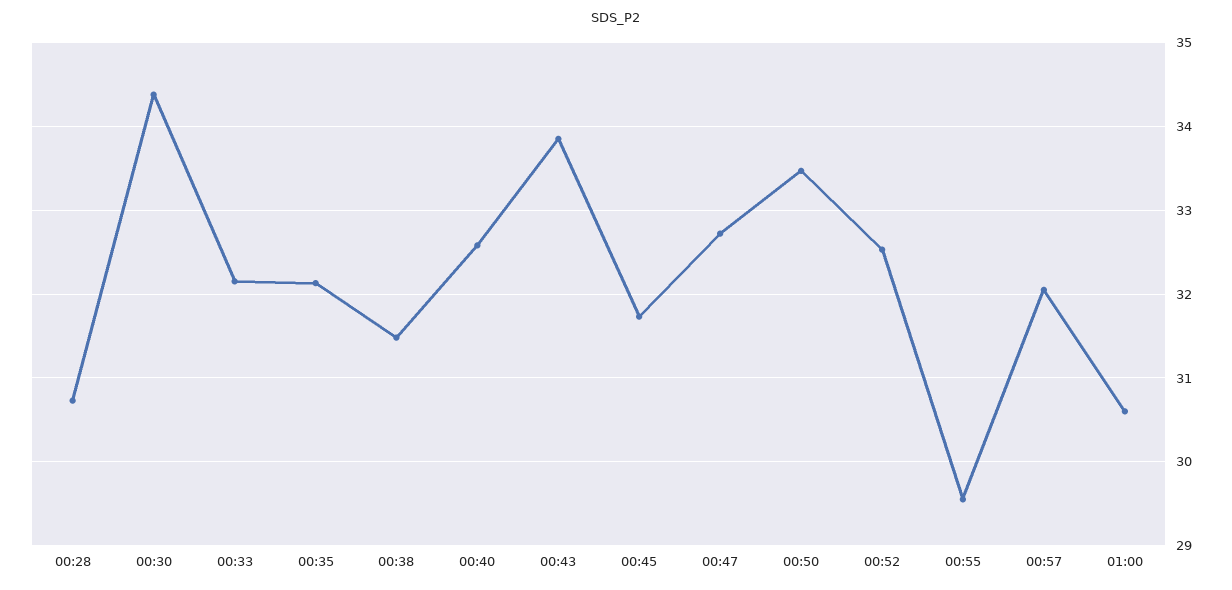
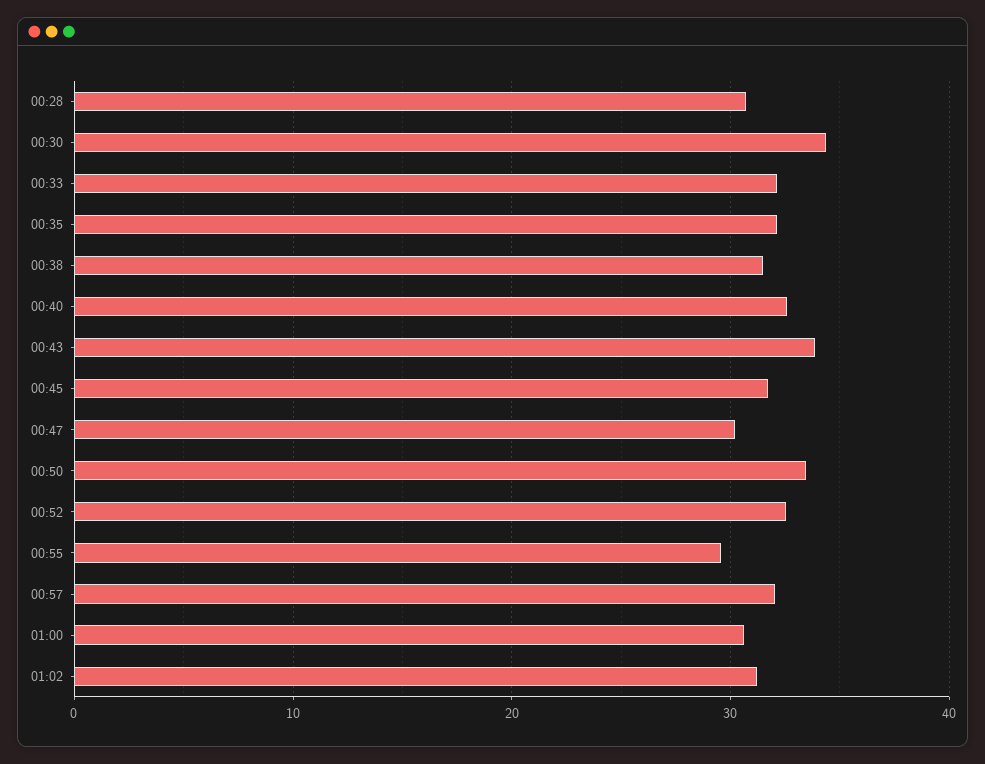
00:47: 32.7 -> 30
01:02: none -> 31

